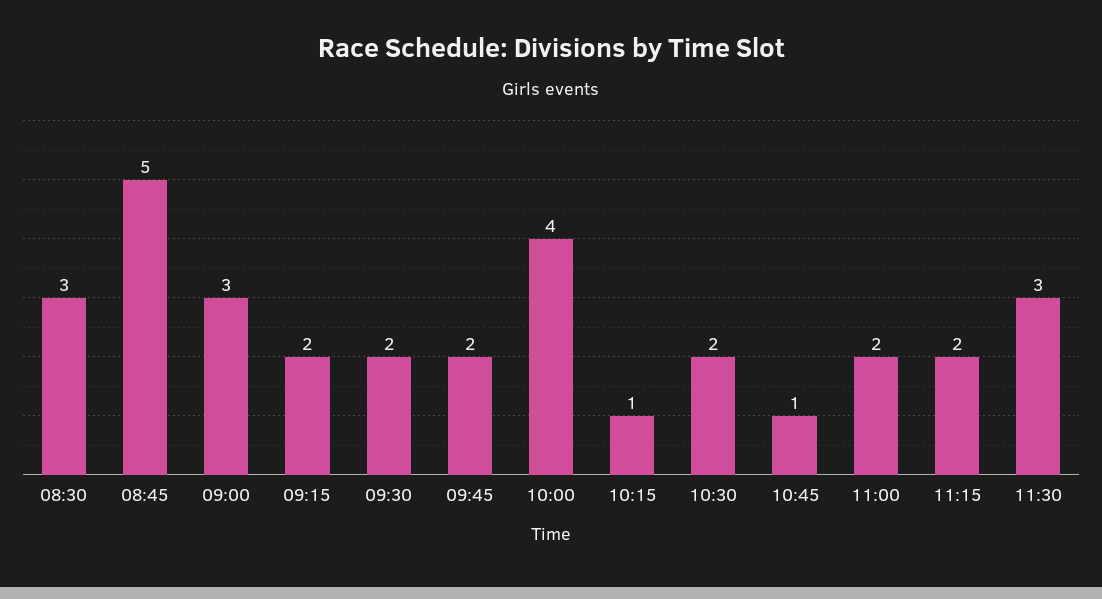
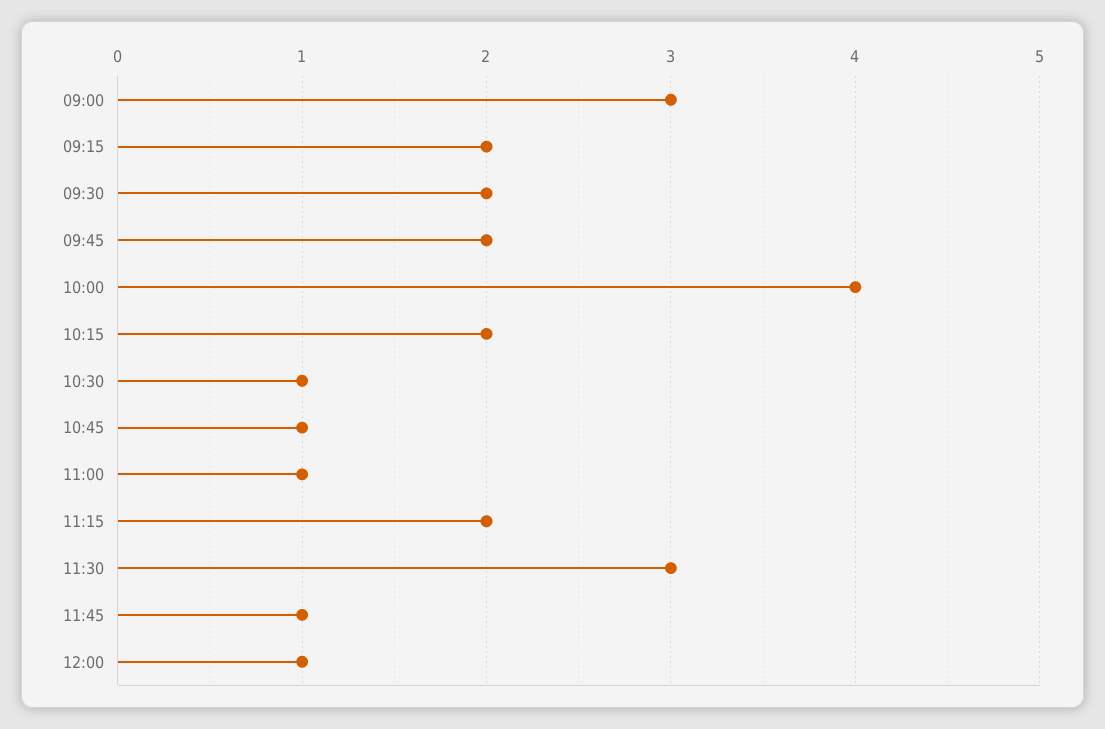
08:30: 3 -> none
08:45: 5 -> none
10:15: 1 -> 2
10:30: 2 -> 1
11:00: 2 -> 1
11:45: none -> 1
12:00: none -> 1

